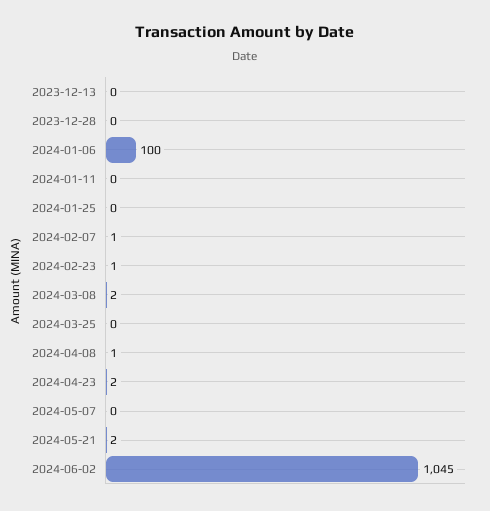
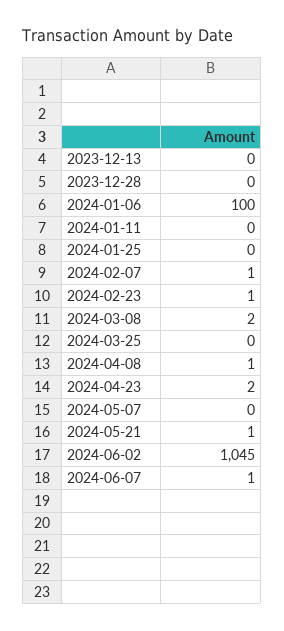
2024-05-21: 2 -> 1
2024-06-07: none -> 1

